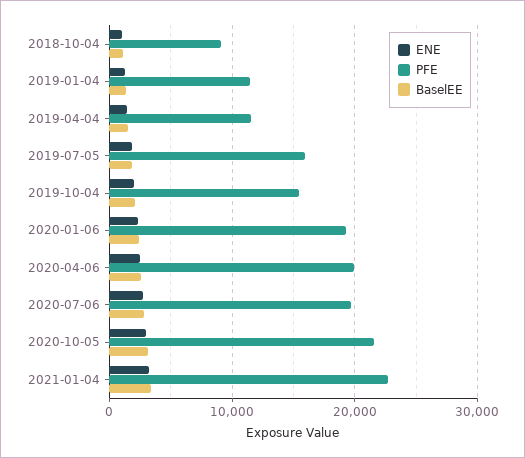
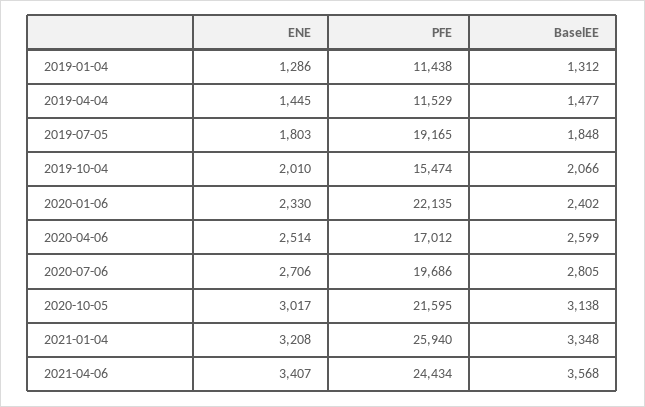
ENE, 2018-10-04: 1000 -> none
PFE, 2018-10-04: 9000 -> none
BaselEE, 2018-10-04: 1000 -> none
PFE, 2019-07-05: 16000 -> 19165
PFE, 2020-01-06: 19000 -> 22135
PFE, 2020-04-06: 20000 -> 17012
PFE, 2021-01-04: 23000 -> 25940
ENE, 2021-04-06: none -> 3407
PFE, 2021-04-06: none -> 24434
BaselEE, 2021-04-06: none -> 3568

